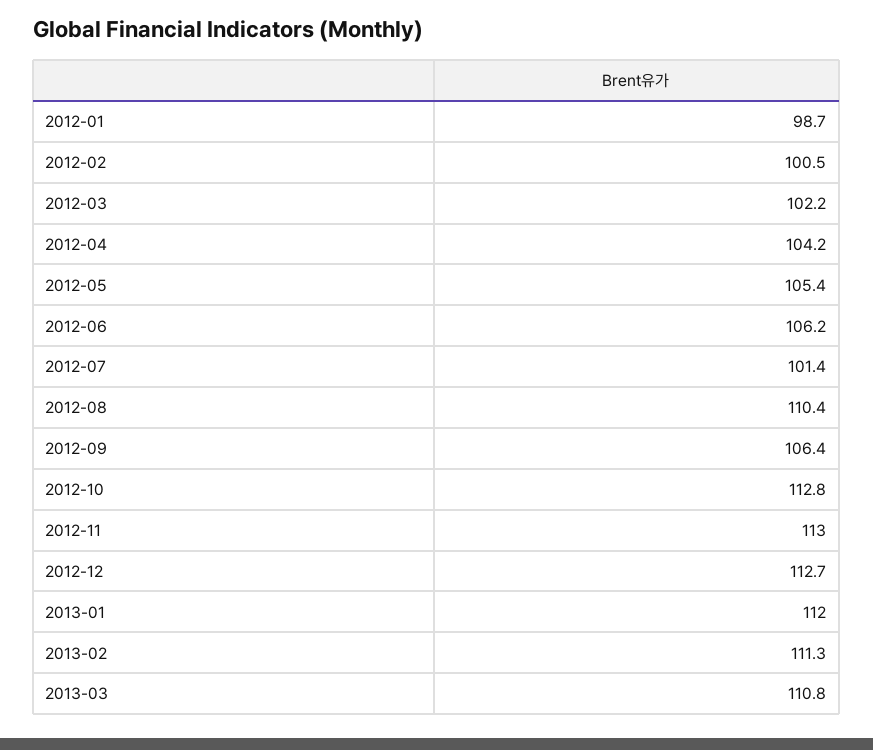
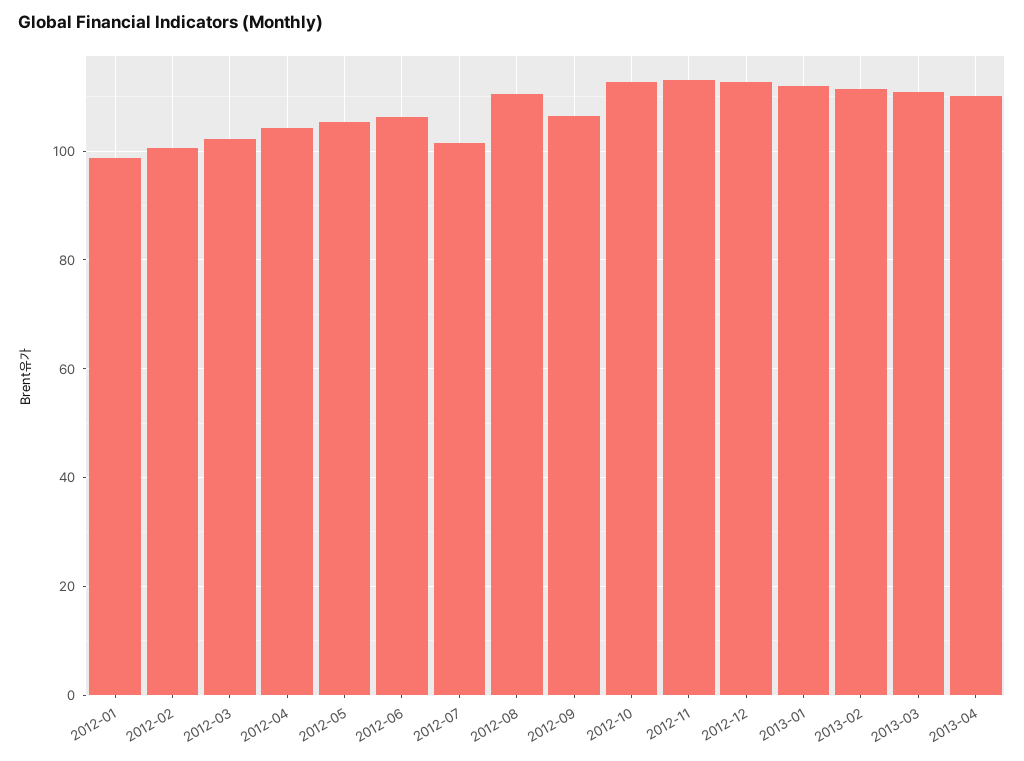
2013-04: none -> 110

